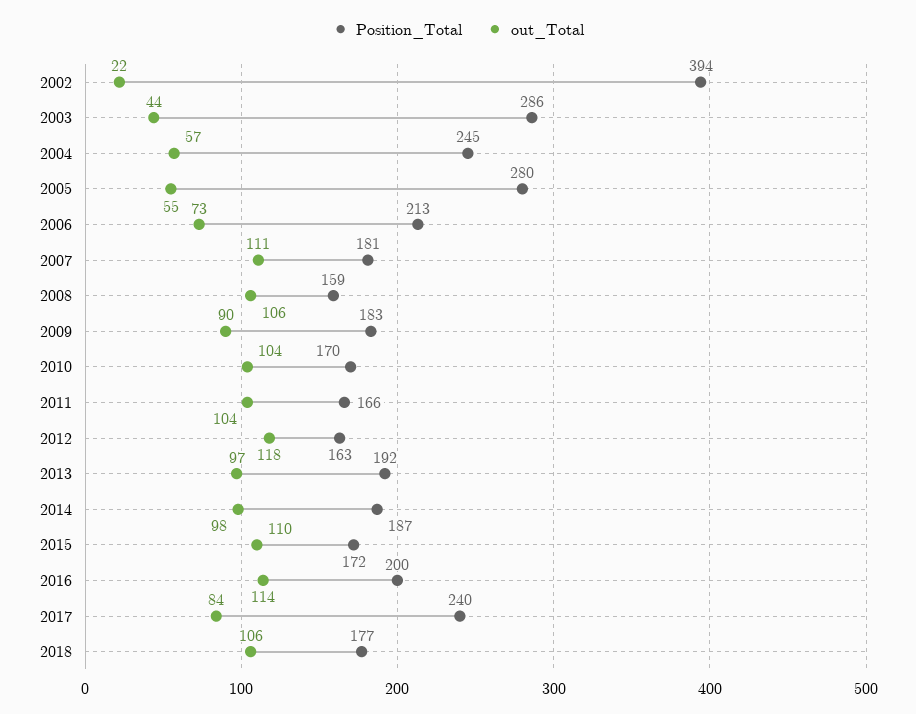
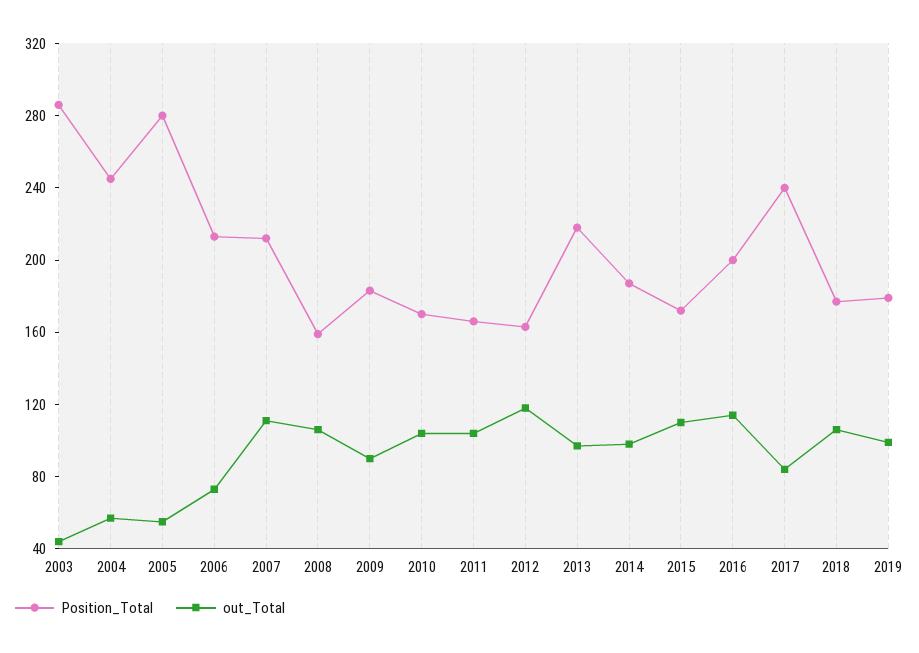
Position_Total, 2002: 394 -> none
out_Total, 2002: 22 -> none
Position_Total, 2007: 181 -> 210
Position_Total, 2013: 192 -> 220
Position_Total, 2019: none -> 180
out_Total, 2019: none -> 100

